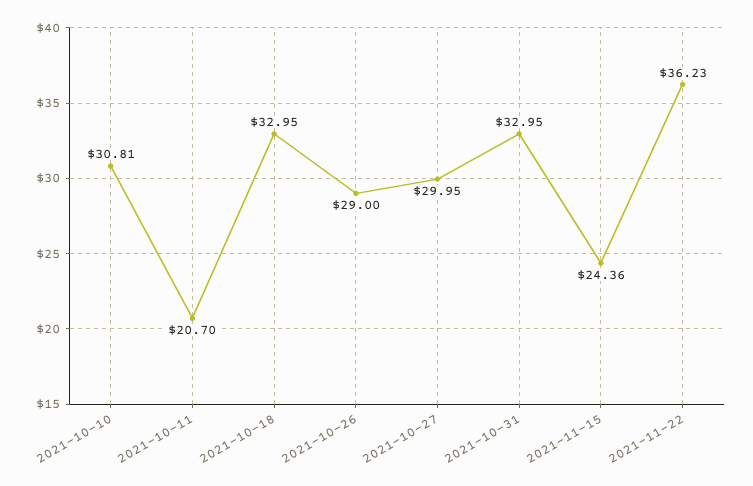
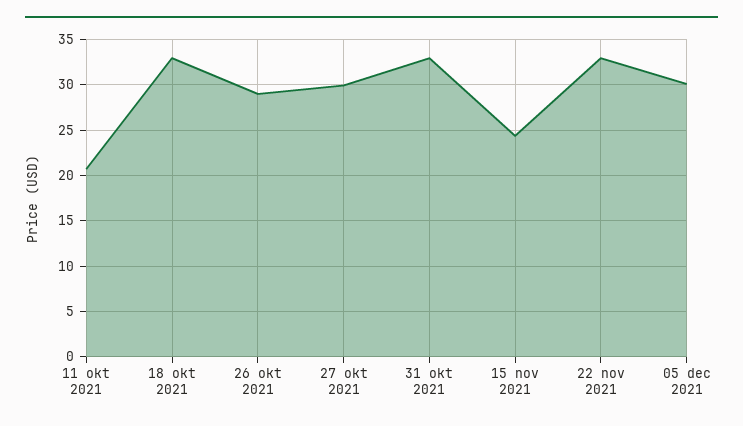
2021-10-10: 30.81 -> none
2021-11-22: 36.23 -> 33
05 dec 2021: none -> 30

